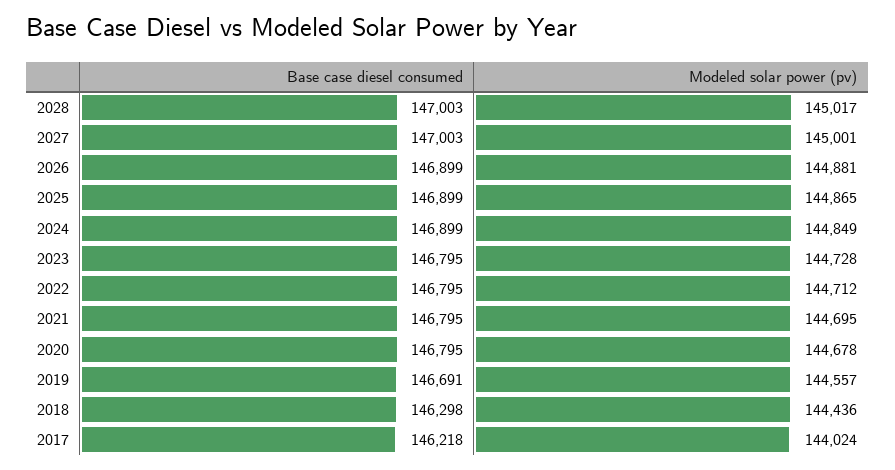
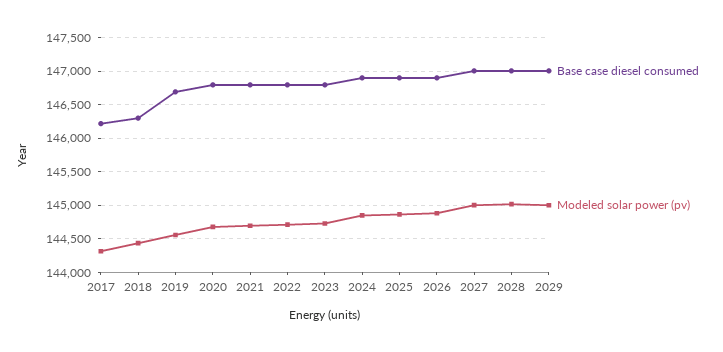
Modeled solar power (pv), 2017: 144024 -> 144300
Base case diesel consumed, 2029: none -> 147000
Modeled solar power (pv), 2029: none -> 145000

